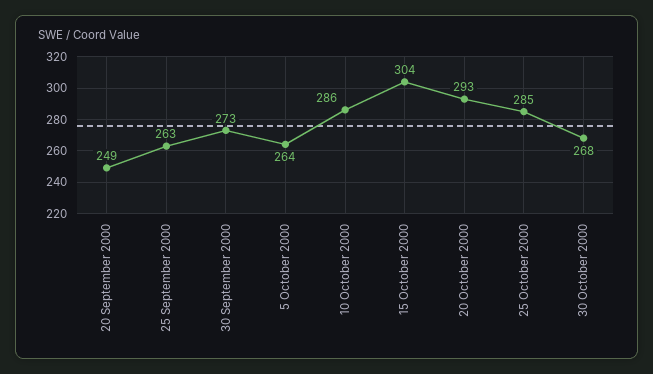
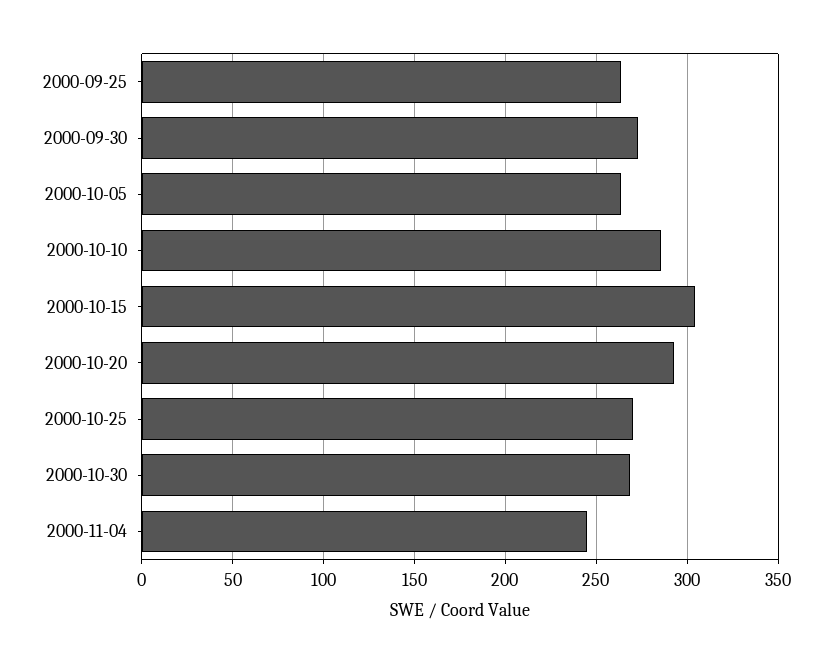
20 September 2000: 249 -> none
25 October 2000: 285 -> 270
2000-11-04: none -> 245

